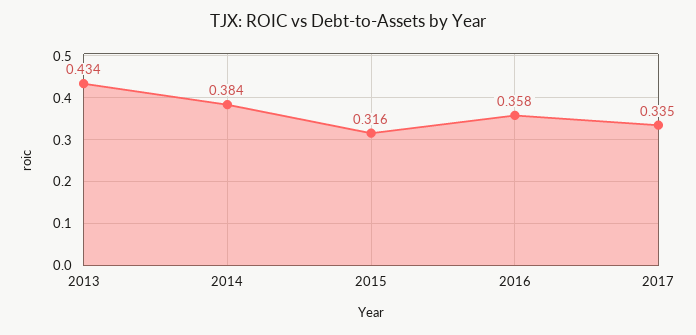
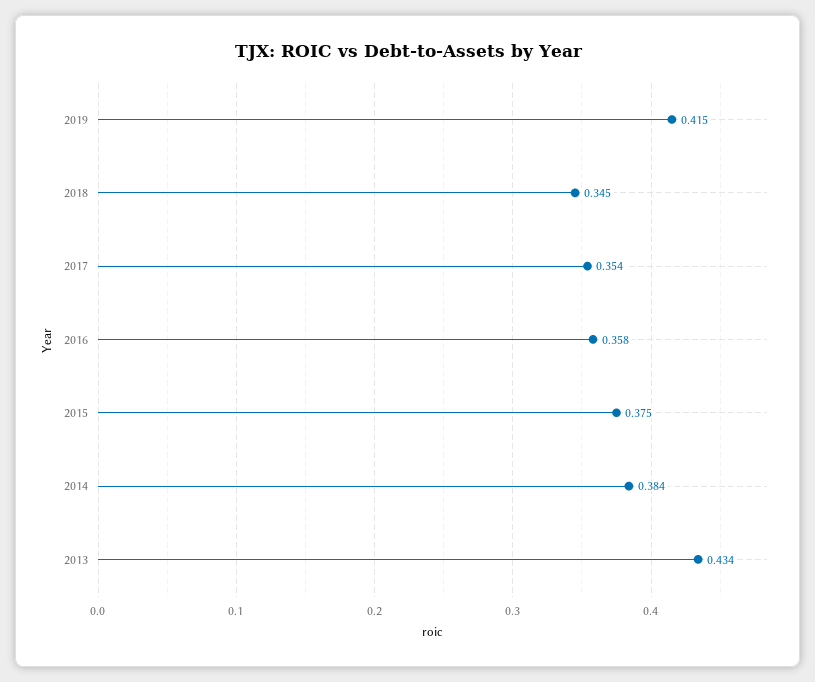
2015: 0.316 -> 0.375
2017: 0.335 -> 0.354
2019: none -> 0.415
2018: none -> 0.345

